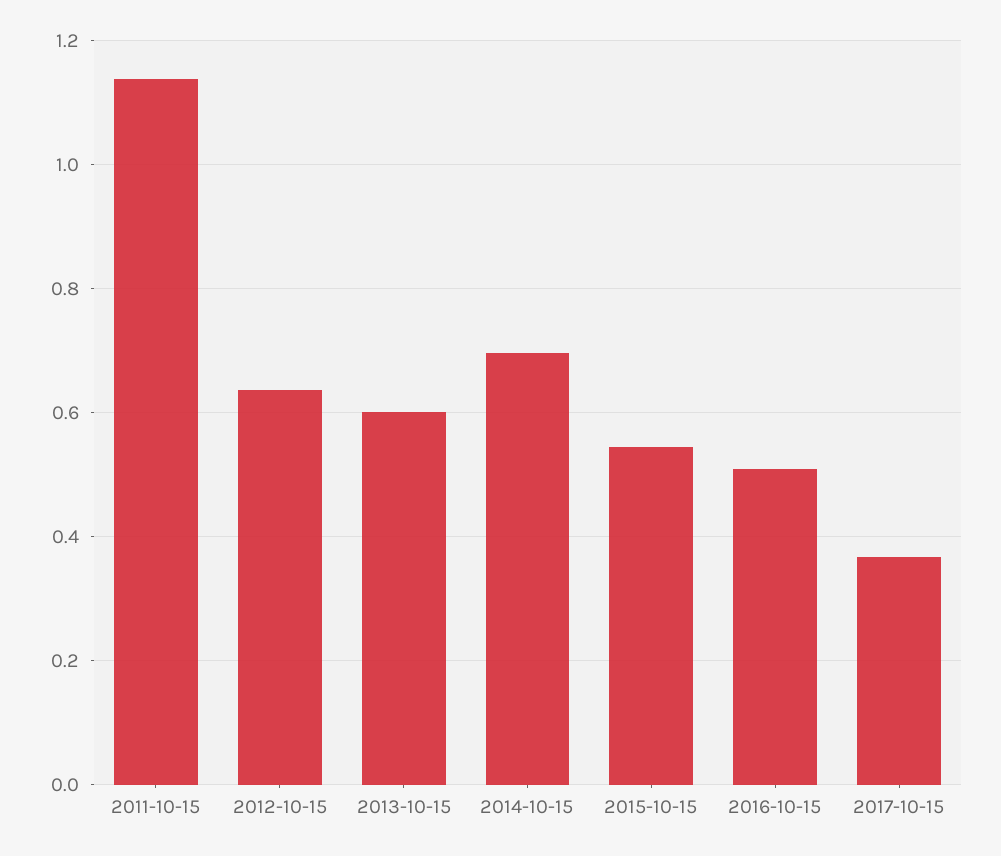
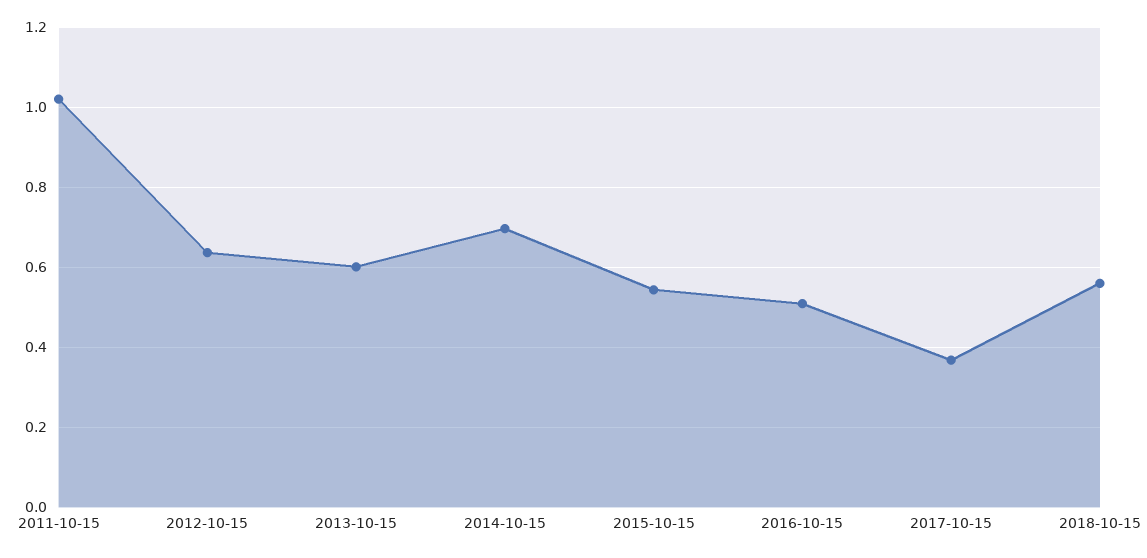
2011-10-15: 1.14 -> 1.02
2018-10-15: none -> 0.56

